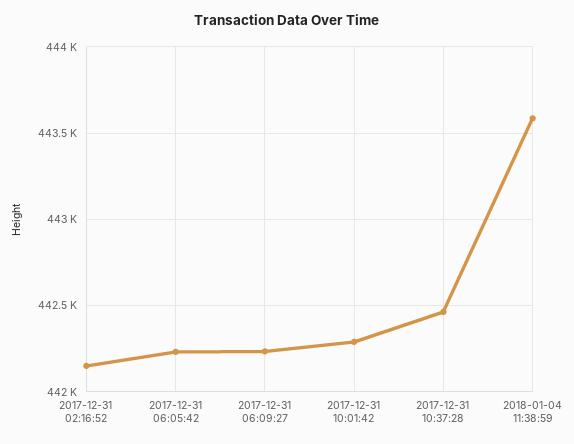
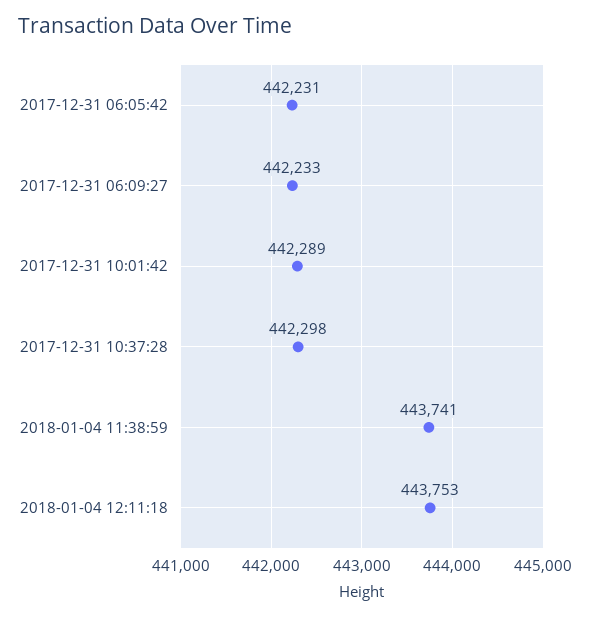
2017-12-31 02:16:52: 442150 -> none
2017-12-31 10:37:28: 442450 -> 442298
2018-01-04 11:38:59: 443600 -> 443741
2018-01-04 12:11:18: none -> 443753

